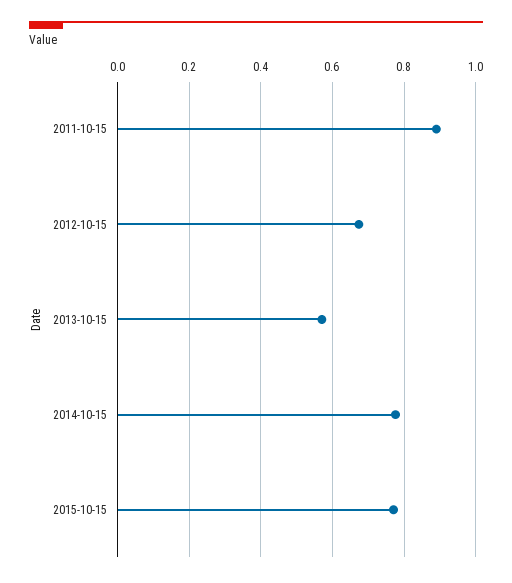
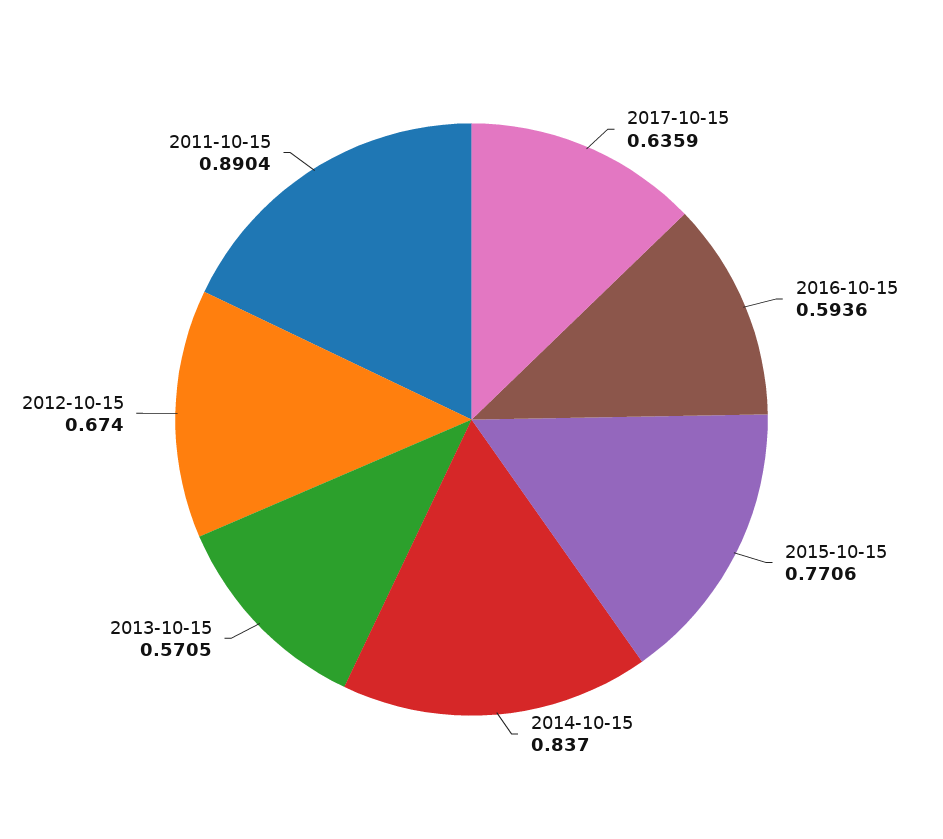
2014-10-15: 0.78 -> 0.837
2017-10-15: none -> 0.6359
2016-10-15: none -> 0.5936

